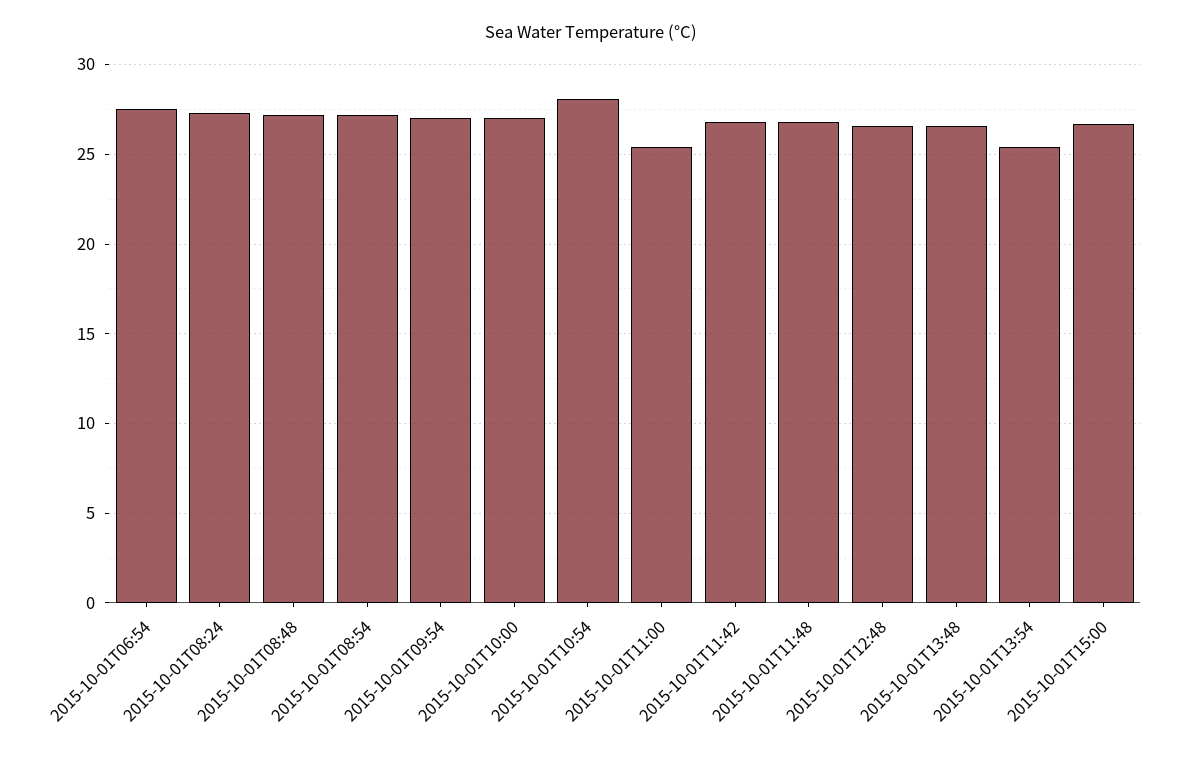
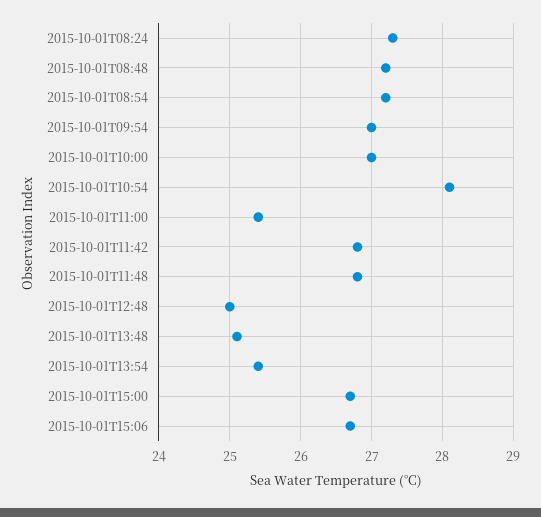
2015-10-01T06:54: 27.5 -> none
2015-10-01T12:48: 26.5 -> 25
2015-10-01T13:48: 26.5 -> 25.1
2015-10-01T15:06: none -> 26.7

